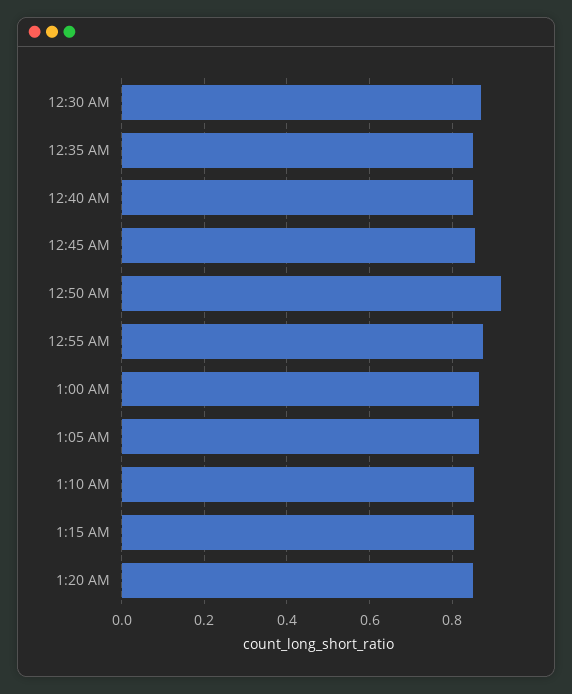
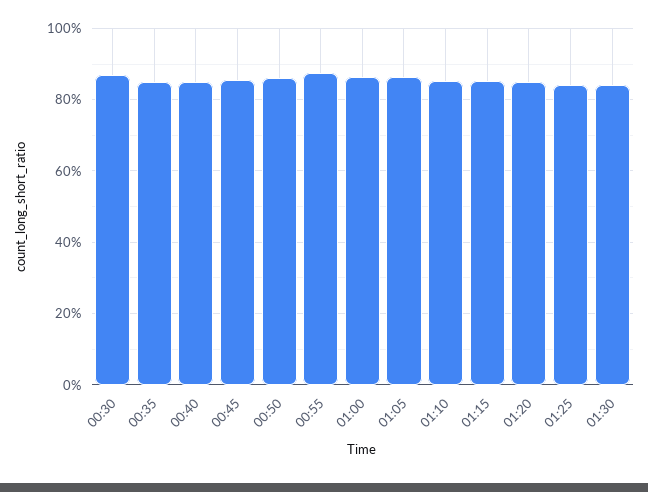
12:50 AM: 0.92 -> 0.86
01:25: none -> 0.84
01:30: none -> 0.84

